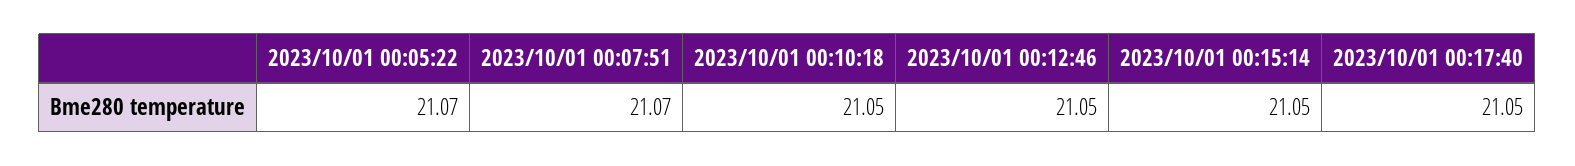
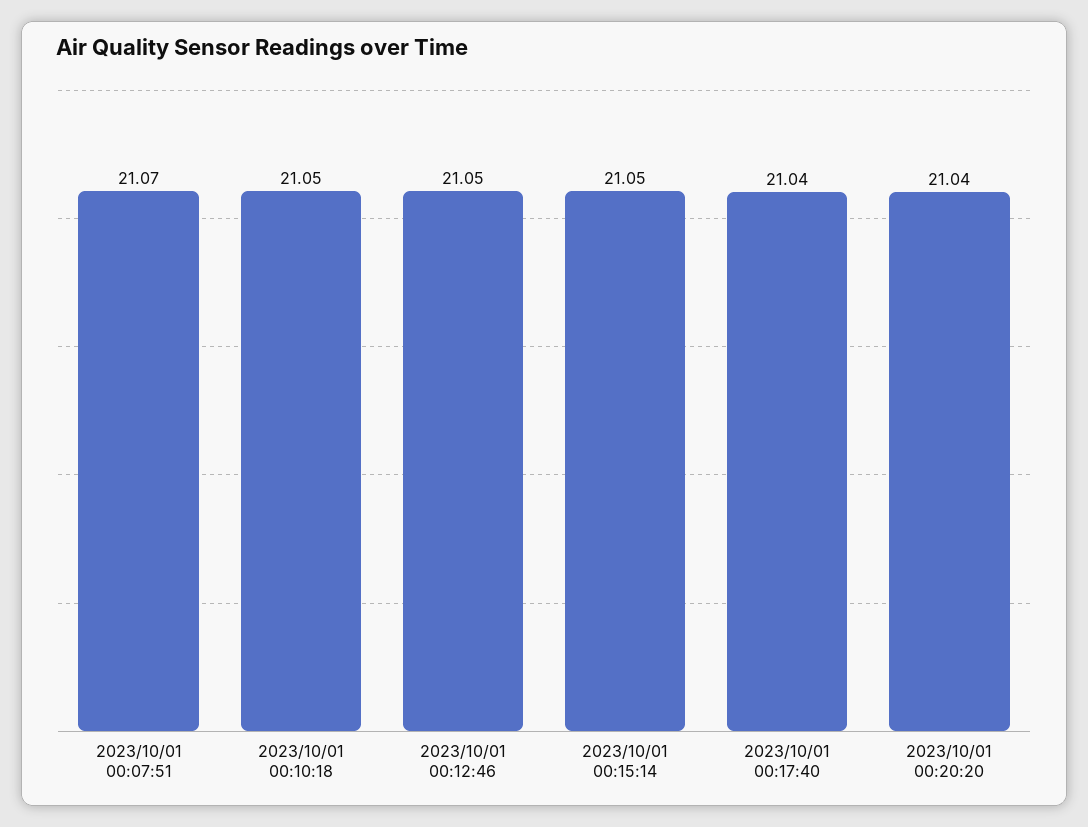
2023/10/01 00:05:22: 21.07 -> none
2023/10/01 00:17:40: 21.05 -> 21.04
2023/10/01 00:20:20: none -> 21.04

